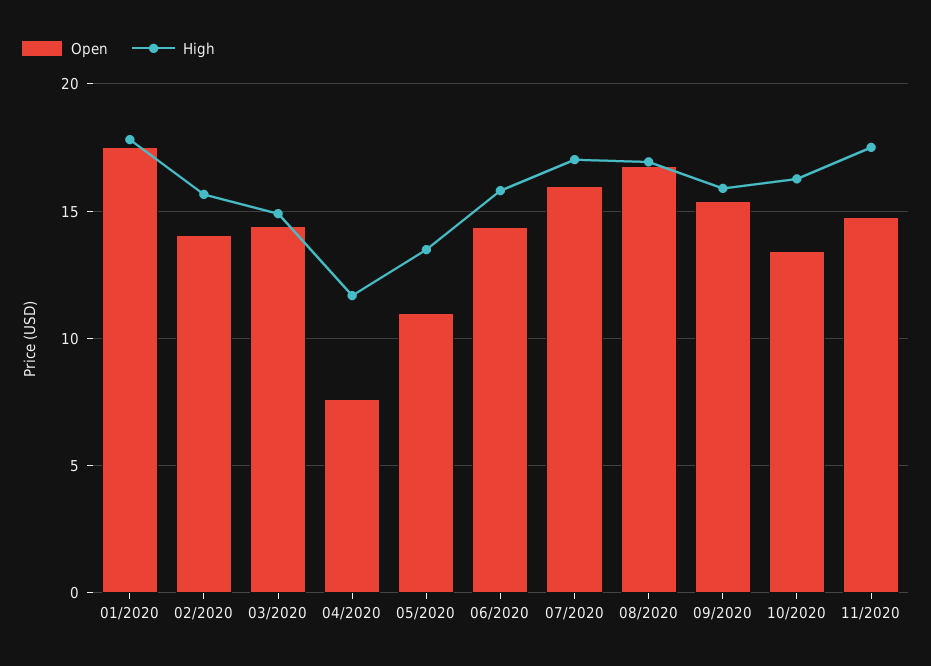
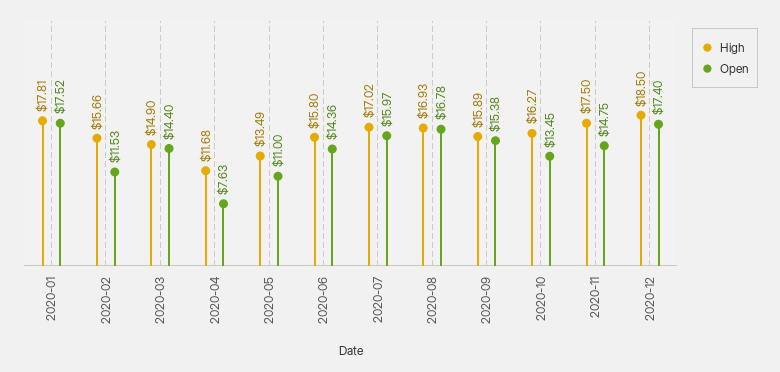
Open, 02/2020: 14 -> 11.53
High, 2020-12: none -> 18.5
Open, 2020-12: none -> 17.4

